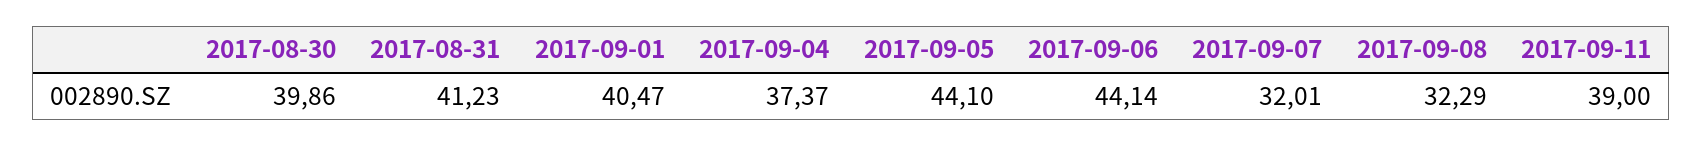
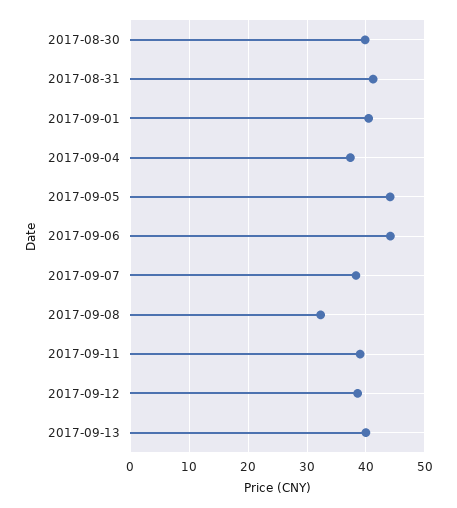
2017-09-07: 32.01 -> 38
2017-09-12: none -> 38
2017-09-13: none -> 40

